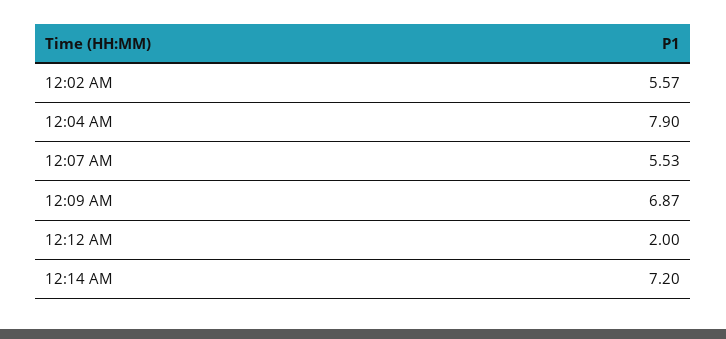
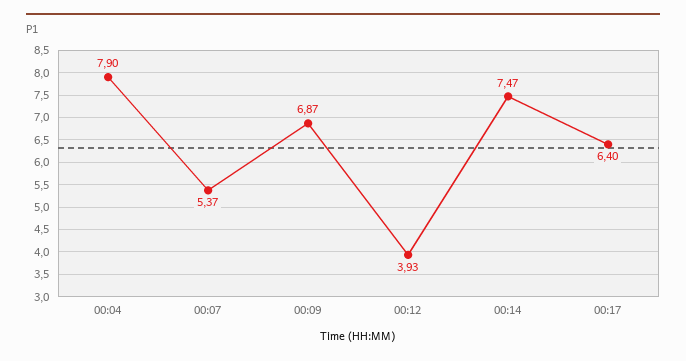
12:02 AM: 5.57 -> none
12:07 AM: 5.53 -> 5.37
12:12 AM: 2 -> 3.93
12:14 AM: 7.2 -> 7.47
00:17: none -> 6.4

